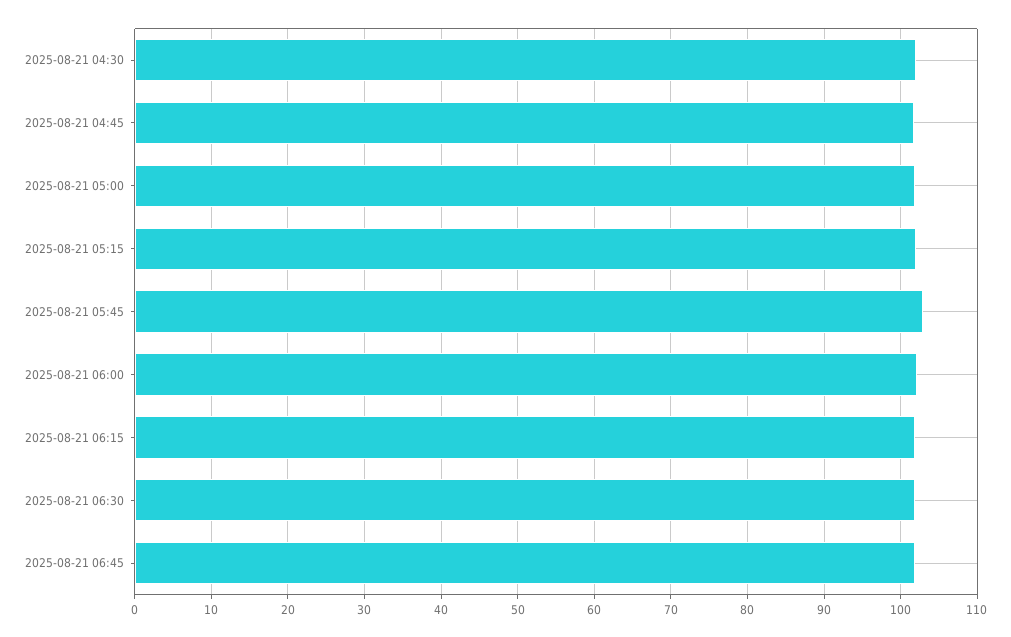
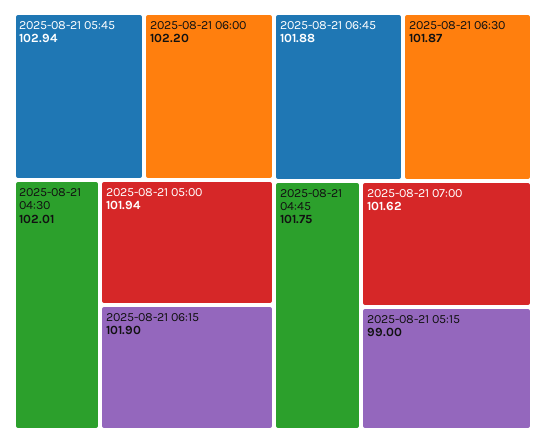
2025-08-21 05:15: 102 -> 99
2025-08-21 07:00: none -> 101.62

